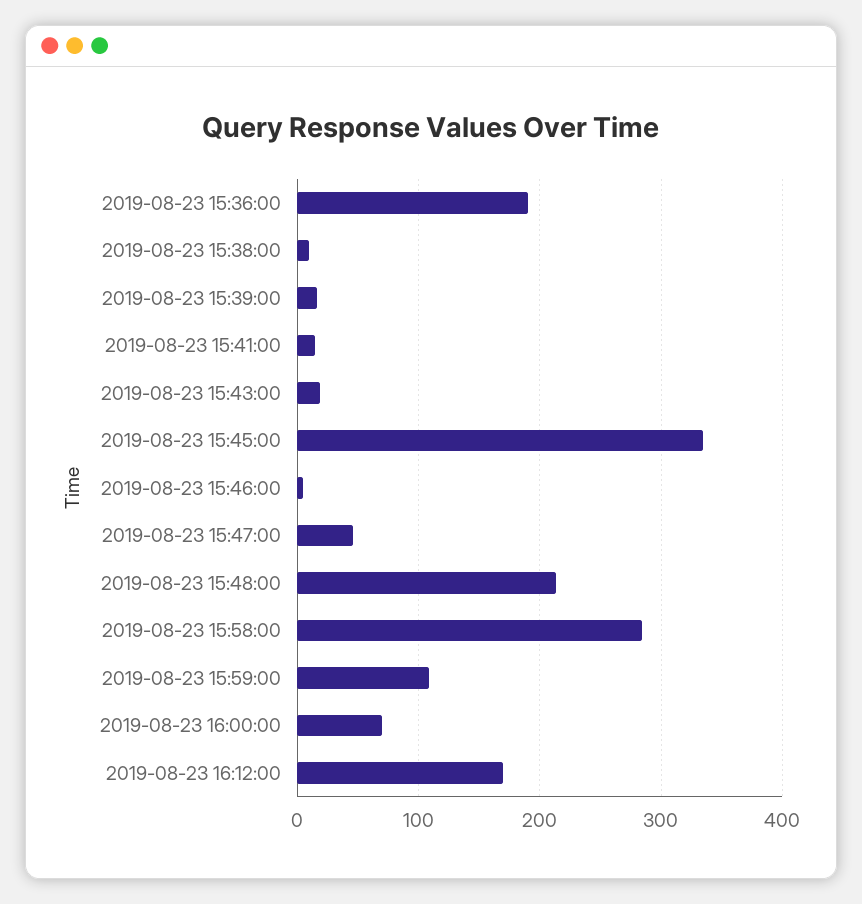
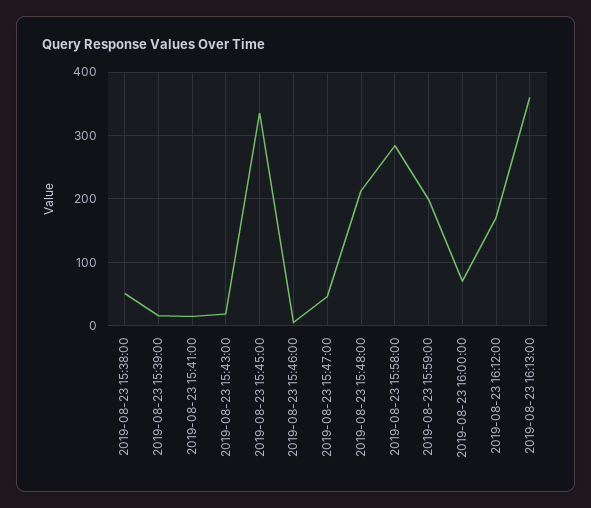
2019-08-23 15:36:00: 190 -> none
2019-08-23 15:38:00: 10 -> 50
2019-08-23 15:59:00: 110 -> 200
2019-08-23 16:13:00: none -> 360

